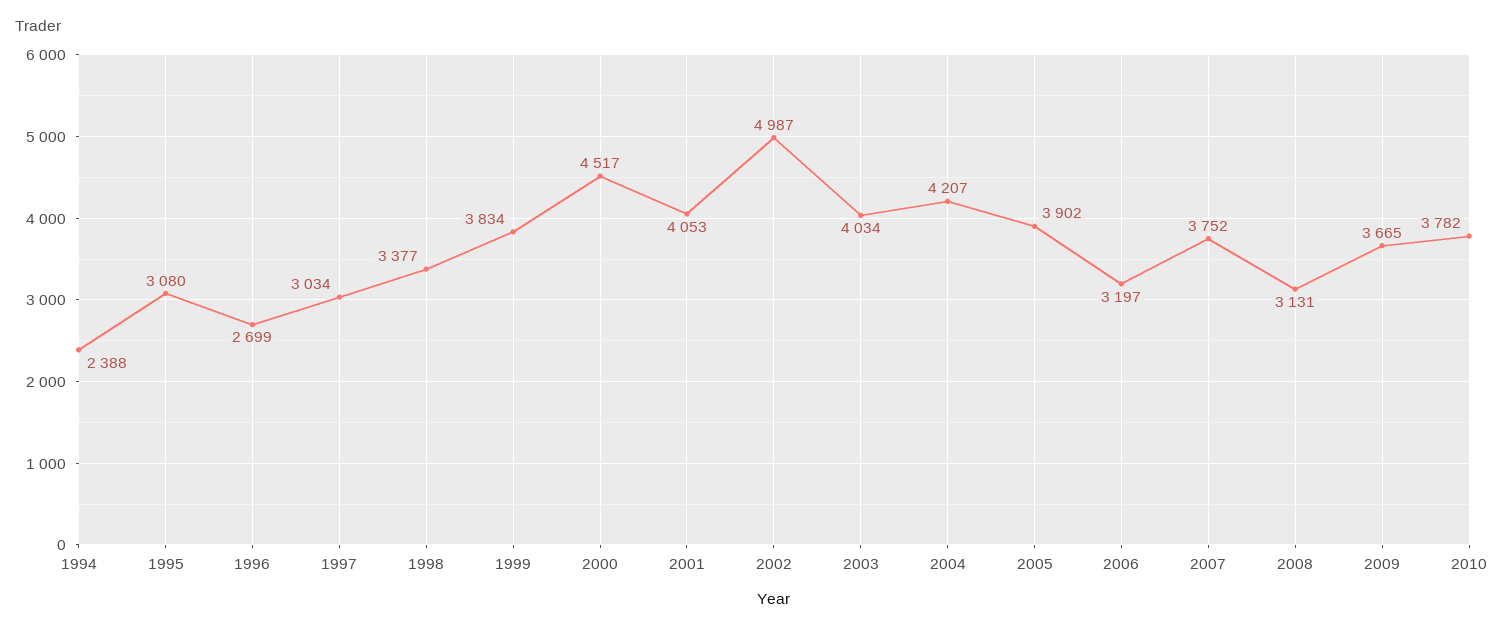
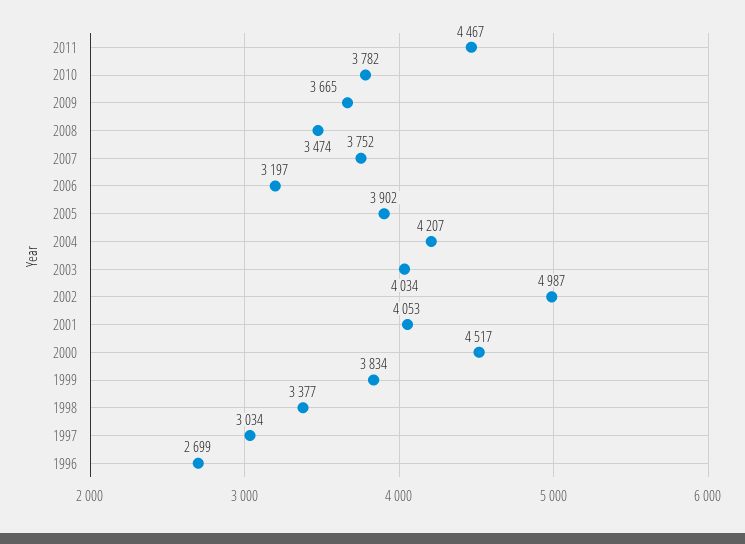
1994: 2388 -> none
1995: 3080 -> none
2008: 3131 -> 3474
2011: none -> 4467

